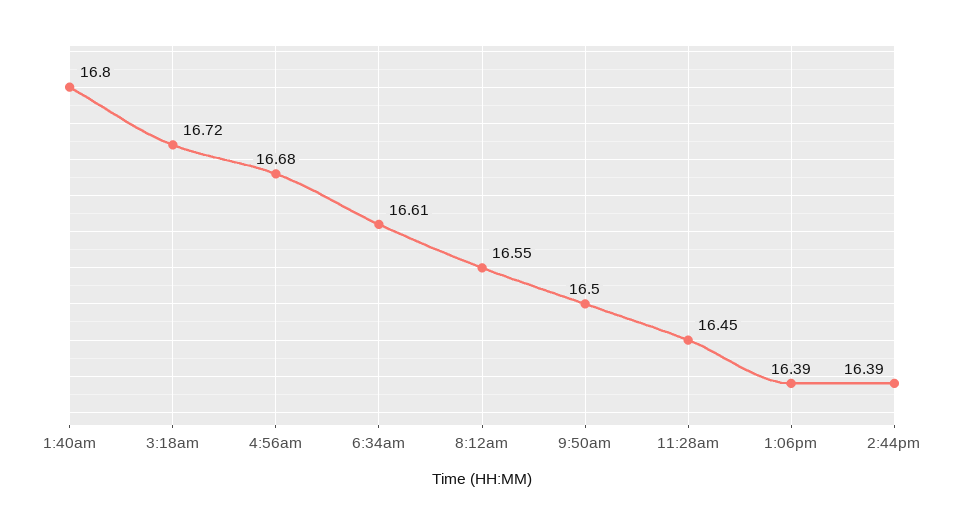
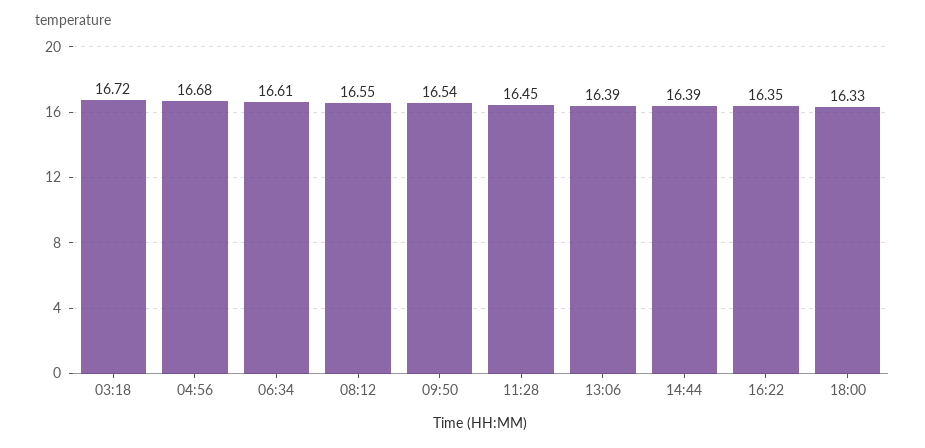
1:40am: 16.8 -> none
9:50am: 16.5 -> 16.54
16:22: none -> 16.35
18:00: none -> 16.33

